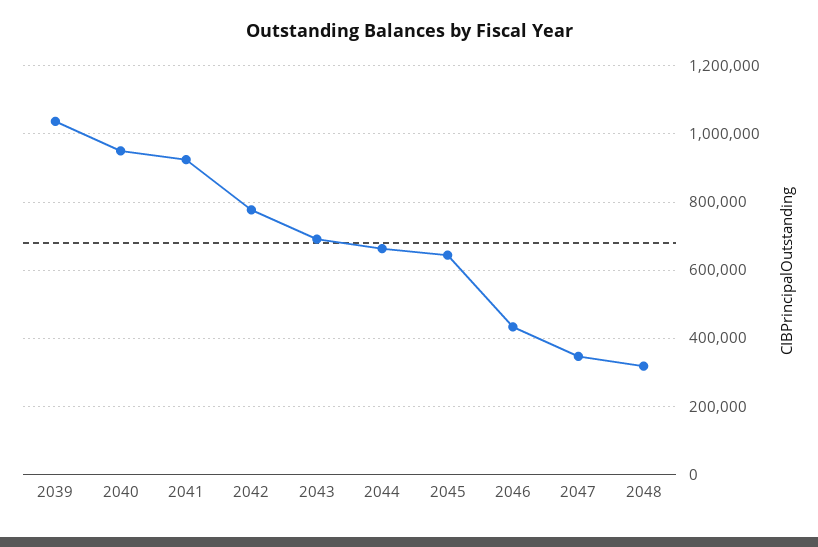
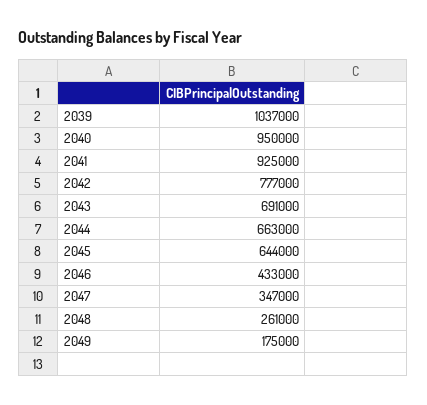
2048: 320000 -> 261000
2049: none -> 175000

